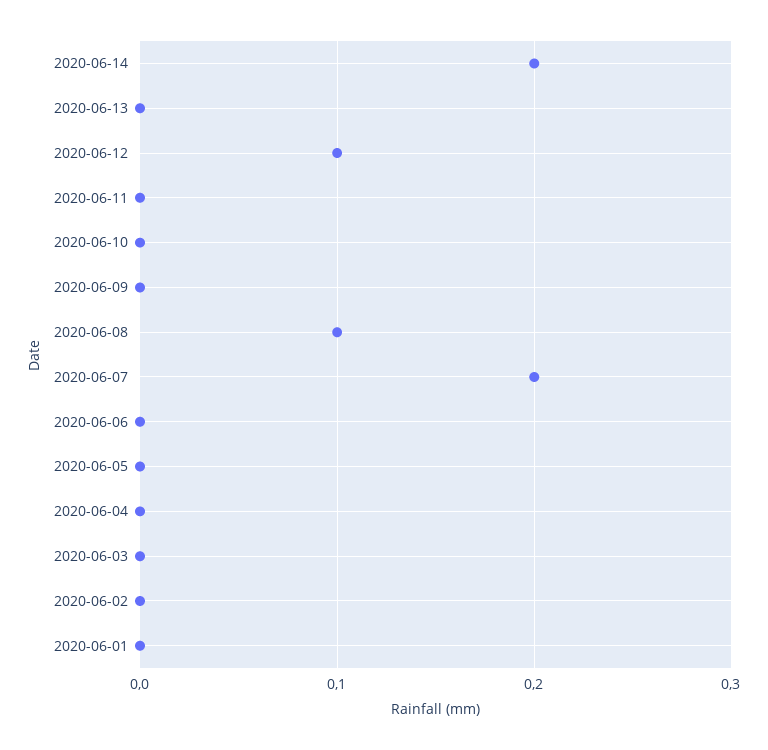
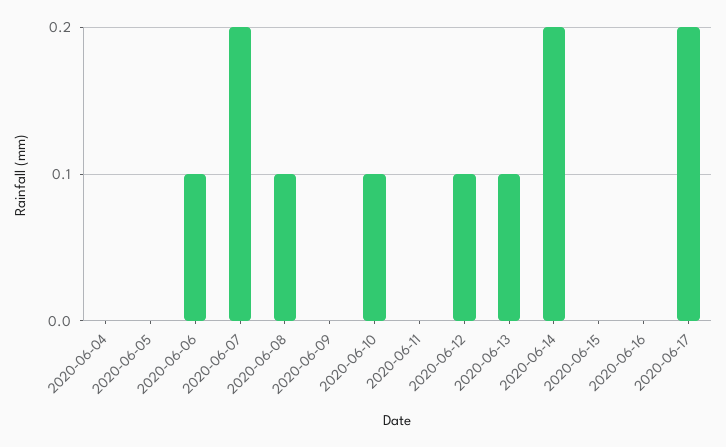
2020-06-13: 0 -> 0.1
2020-06-10: 0 -> 0.1
2020-06-06: 0 -> 0.1
2020-06-03: 0 -> none
2020-06-02: 0 -> none
2020-06-01: 0 -> none
2020-06-15: none -> 0
2020-06-16: none -> 0
2020-06-17: none -> 0.2

